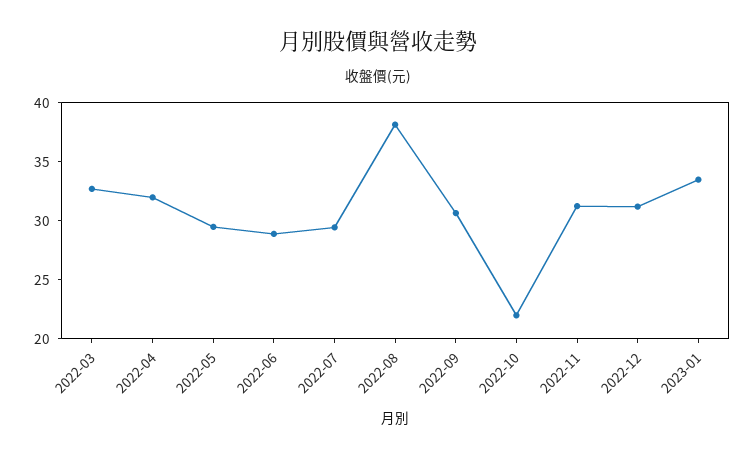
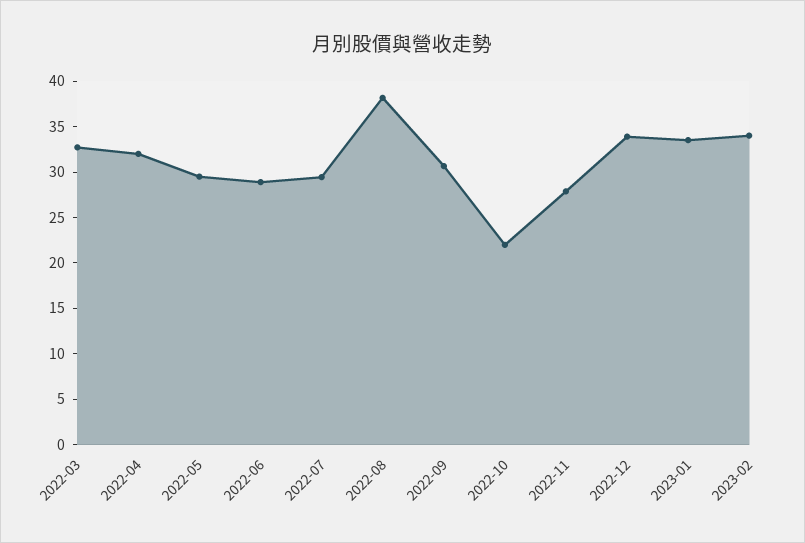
2022-11: 31 -> 28
2022-12: 31 -> 34
2023-02: none -> 34

